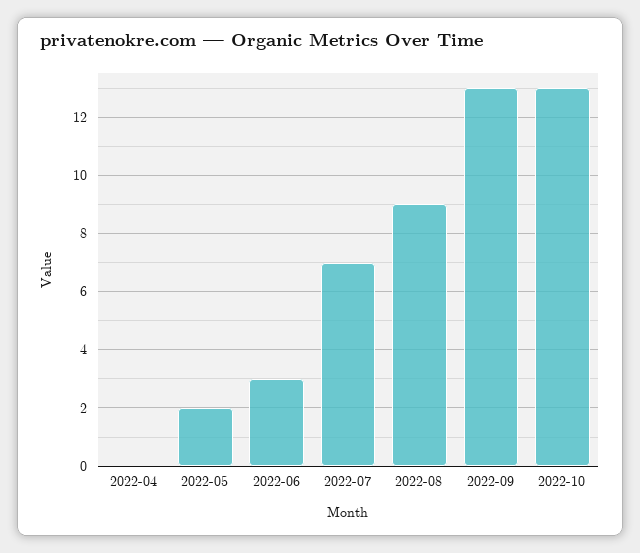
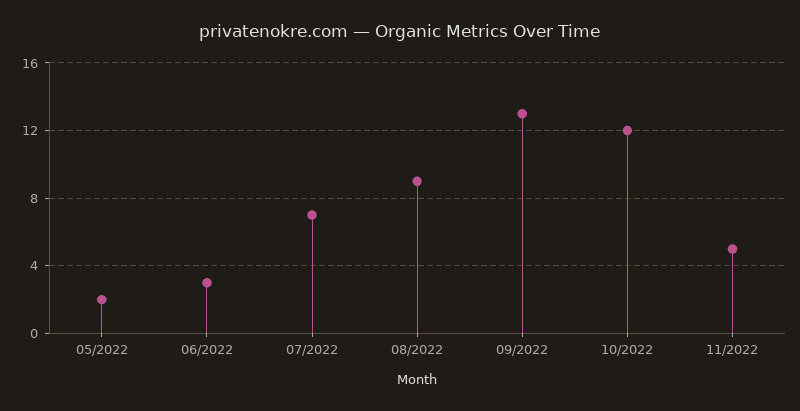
2022-04: 0 -> none
2022-10: 13 -> 12
11/2022: none -> 5

